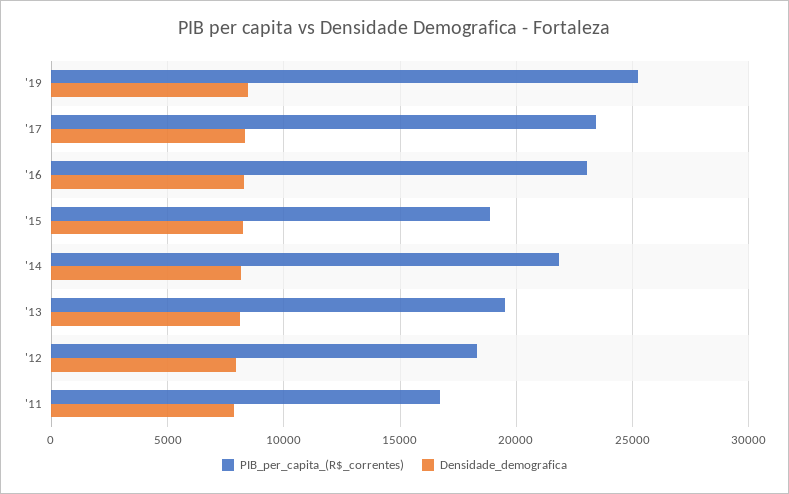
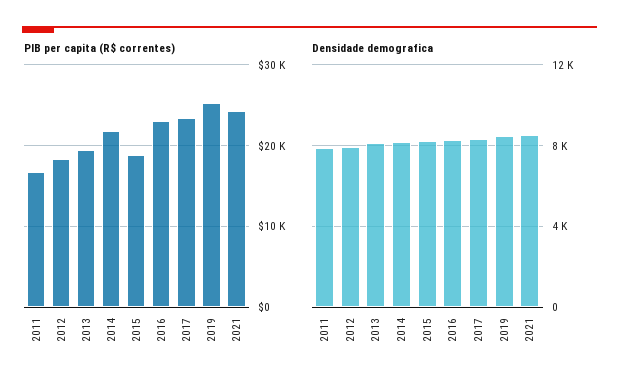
PIB_per_capita_(R$_correntes), 2021: none -> 24000
Densidade_demografica, 2021: none -> 8500

